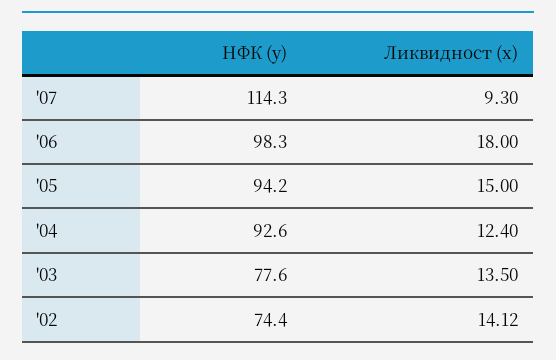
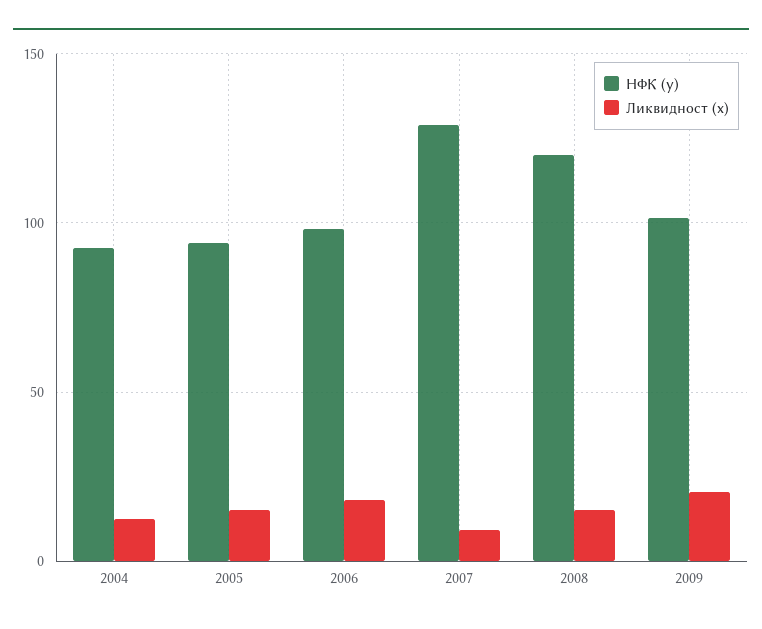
НФК (y), '07: 114.3 -> 130
НФК (y), '03: 77.6 -> none
Ликвидност (x), '03: 13.5 -> none
НФК (y), '02: 74.4 -> none
Ликвидност (x), '02: 14.12 -> none
НФК (y), 2008: none -> 120
Ликвидност (x), 2008: none -> 15
НФК (y), 2009: none -> 100
Ликвидност (x), 2009: none -> 20

